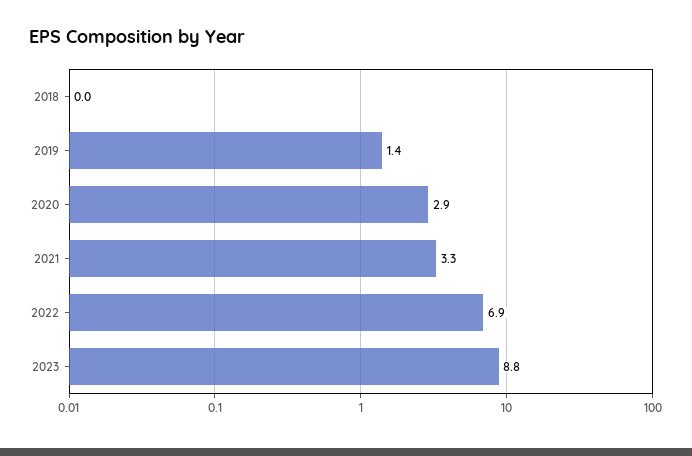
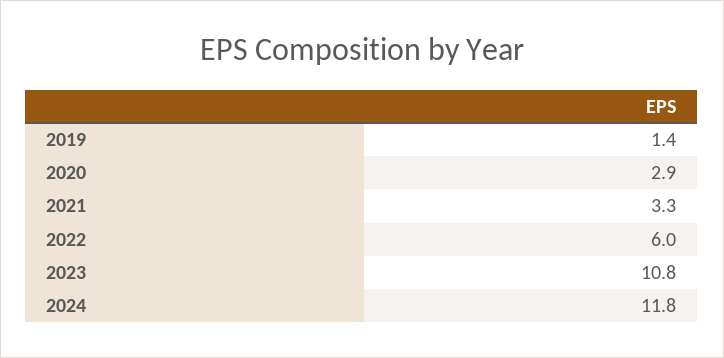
2018: 0 -> none
2022: 6.9 -> 6
2023: 8.8 -> 10.8
2024: none -> 11.8

